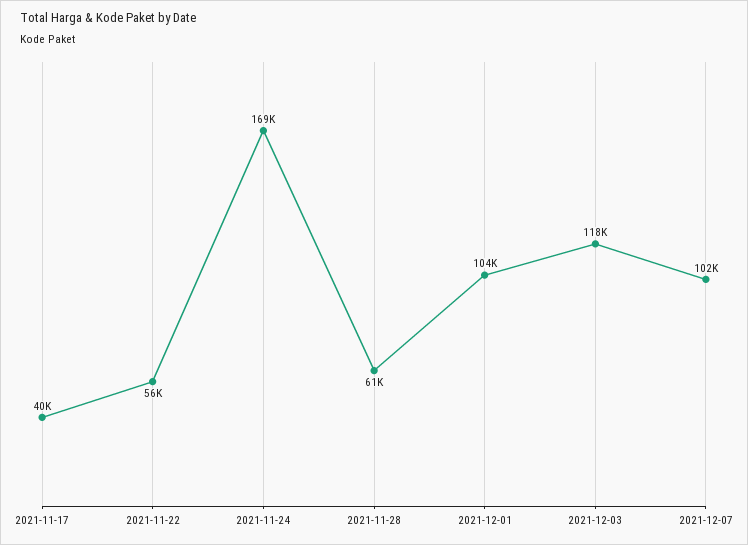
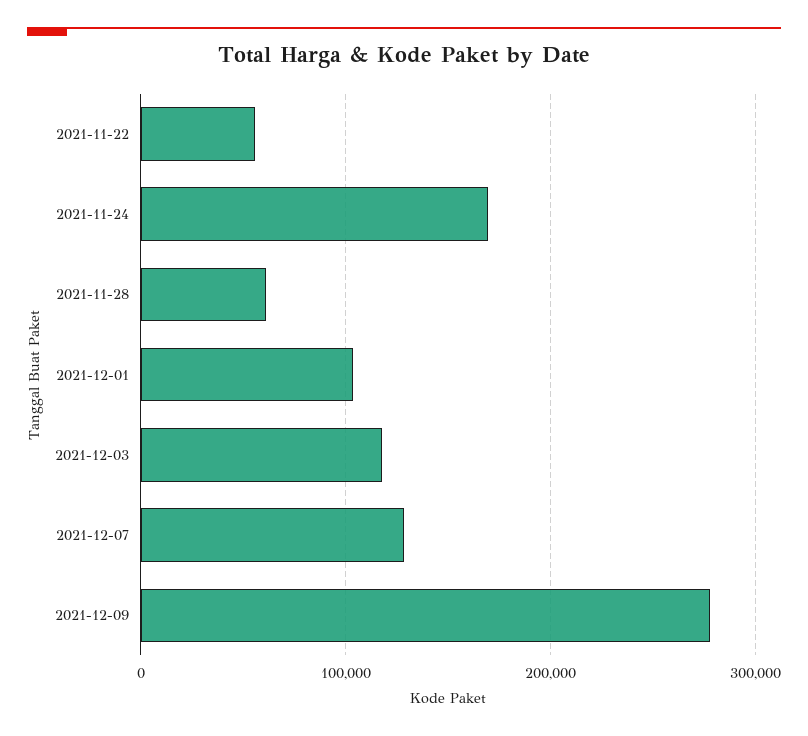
2021-11-17: 40000 -> none
2021-12-07: 102000 -> 130000
2021-12-09: none -> 280000

